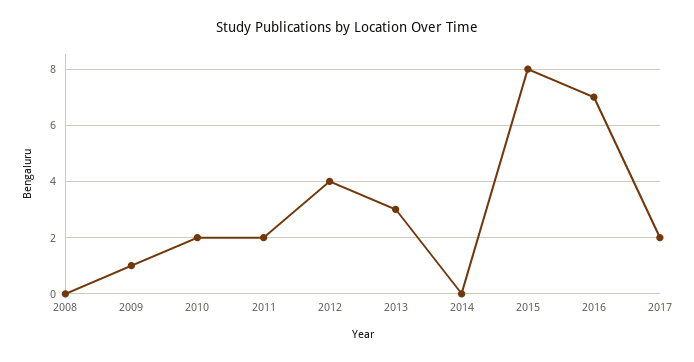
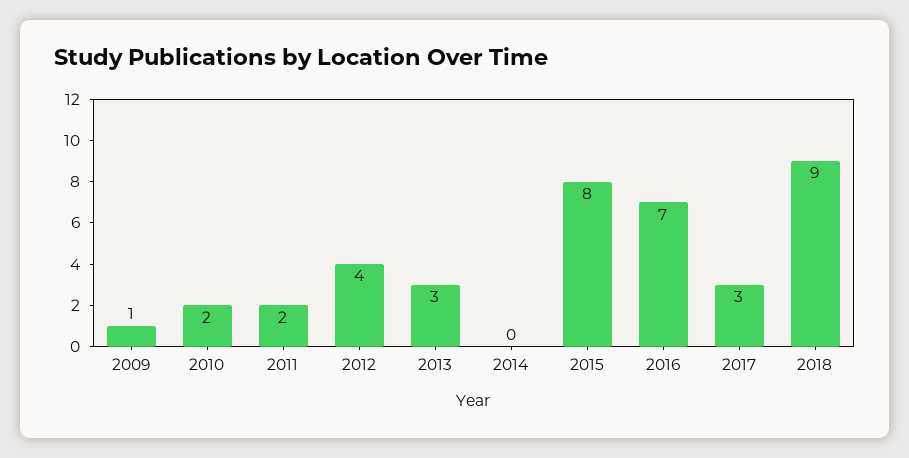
2008: 0 -> none
2017: 2 -> 3
2018: none -> 9

